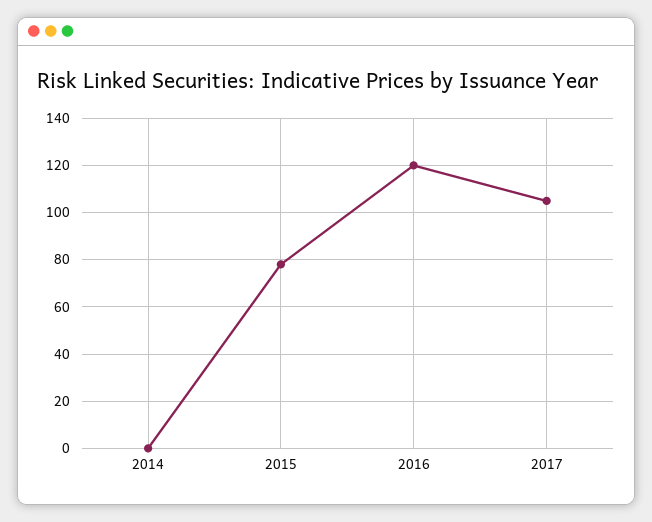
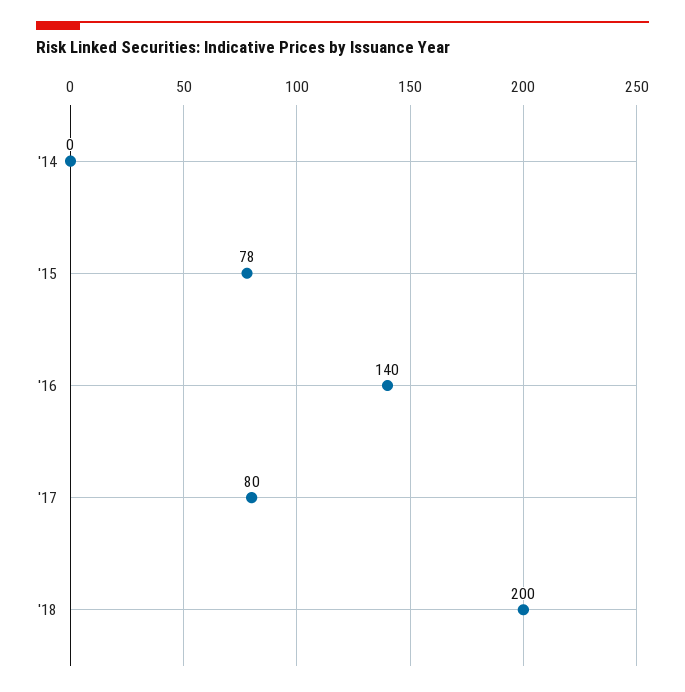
2016: 120 -> 140
2017: 105 -> 80
'18: none -> 200

